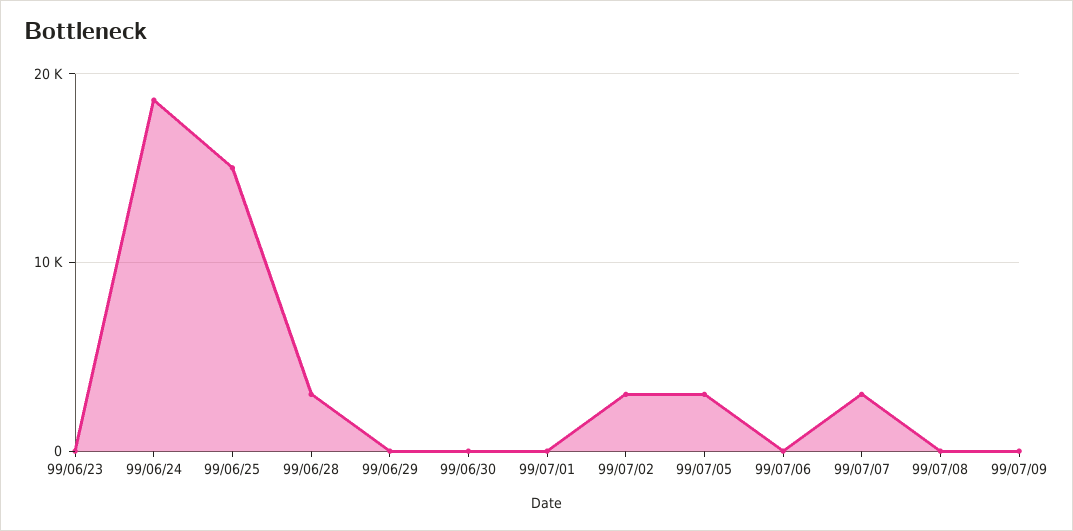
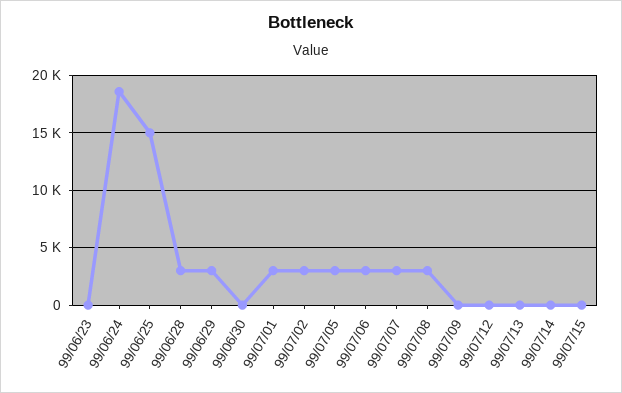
99/06/29: 0 -> 3000
99/07/01: 0 -> 3000
99/07/06: 0 -> 3000
99/07/08: 0 -> 3000
99/07/12: none -> 0
99/07/13: none -> 0
99/07/14: none -> 0
99/07/15: none -> 0

